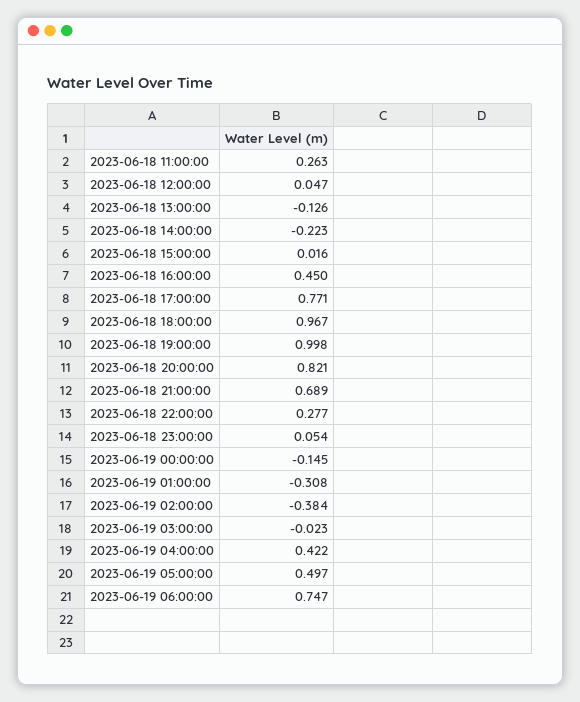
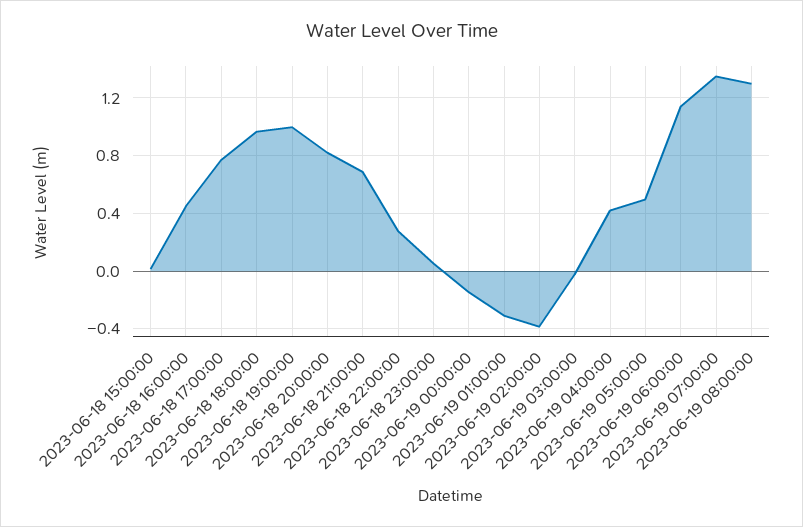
2023-06-18 11:00:00: 0.263 -> none
2023-06-18 12:00:00: 0.047 -> none
2023-06-18 13:00:00: -0.126 -> none
2023-06-18 14:00:00: -0.223 -> none
2023-06-19 06:00:00: 0.747 -> 1.15
2023-06-19 07:00:00: none -> 1.35
2023-06-19 08:00:00: none -> 1.3

